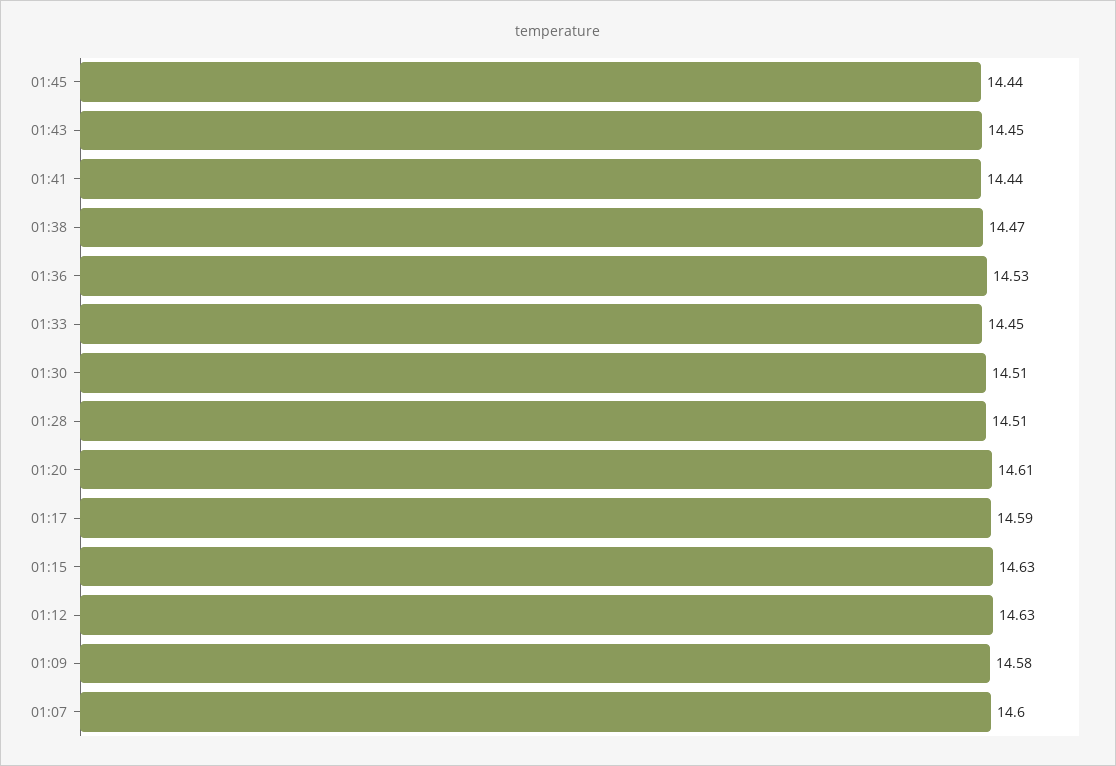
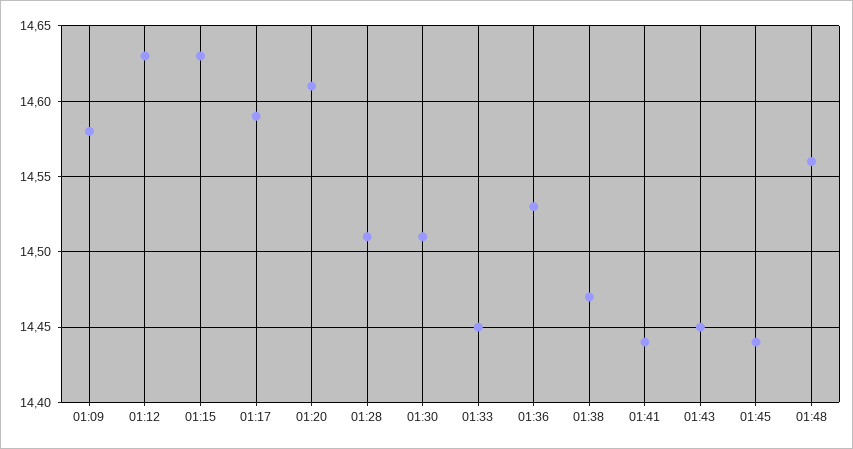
01:07: 14.6 -> none
01:48: none -> 14.56

